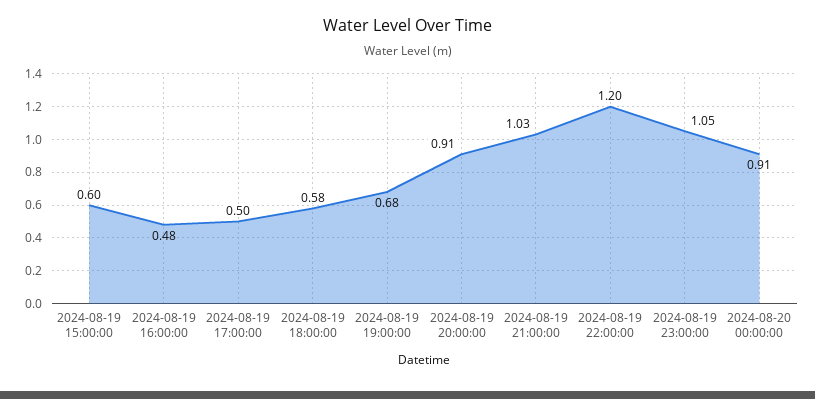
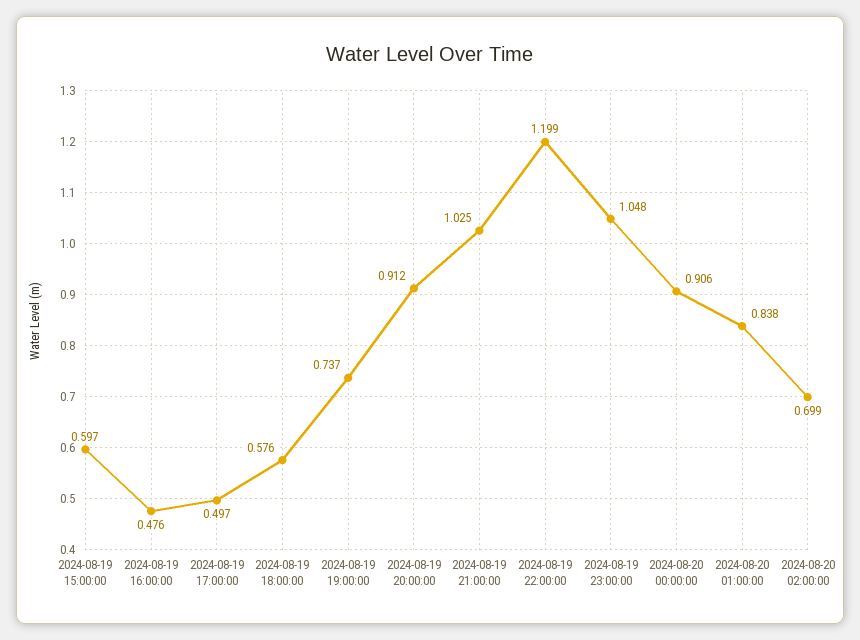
2024-08-19 19:00:00: 0.68 -> 0.737
2024-08-20 01:00:00: none -> 0.838
2024-08-20 02:00:00: none -> 0.699

